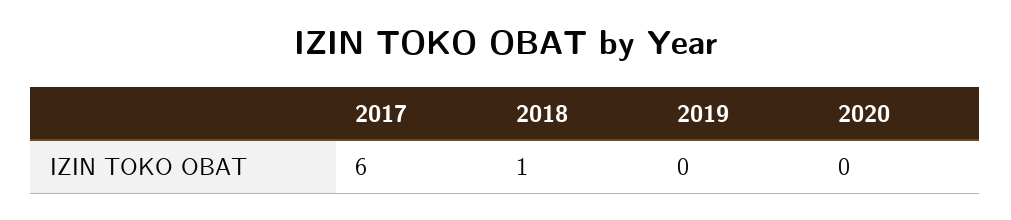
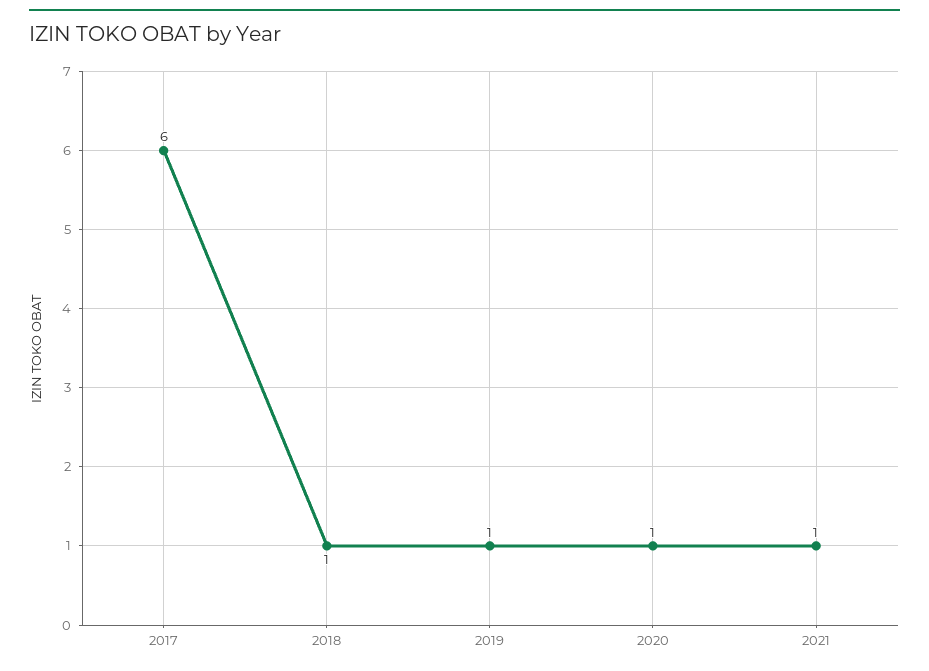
2019: 0 -> 1
2020: 0 -> 1
2021: none -> 1

